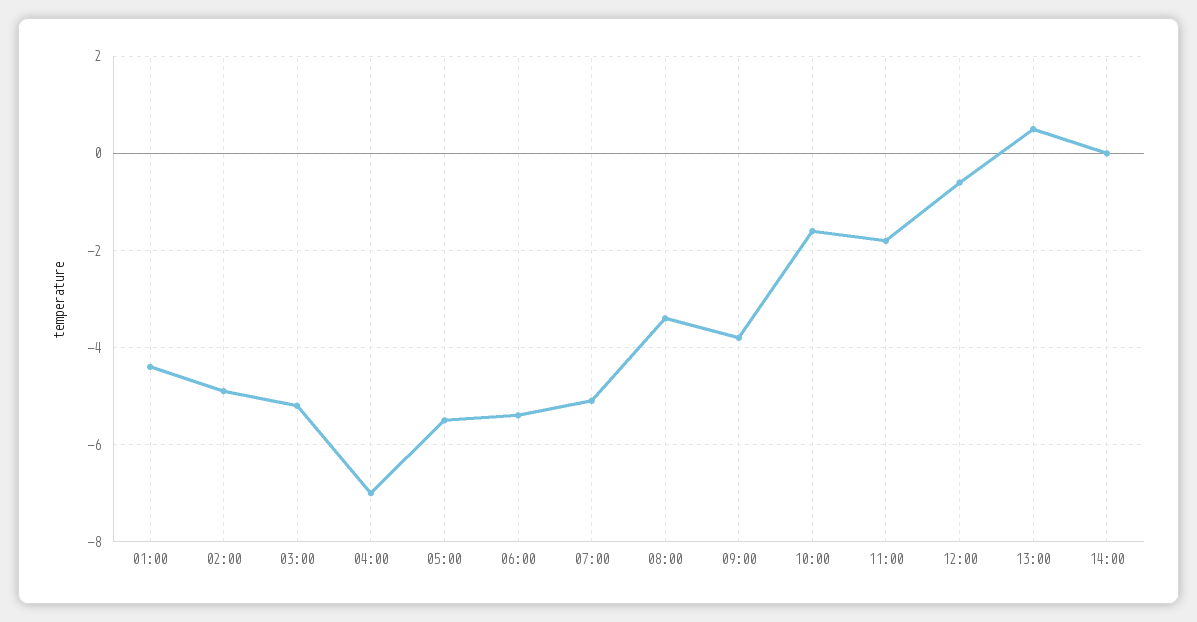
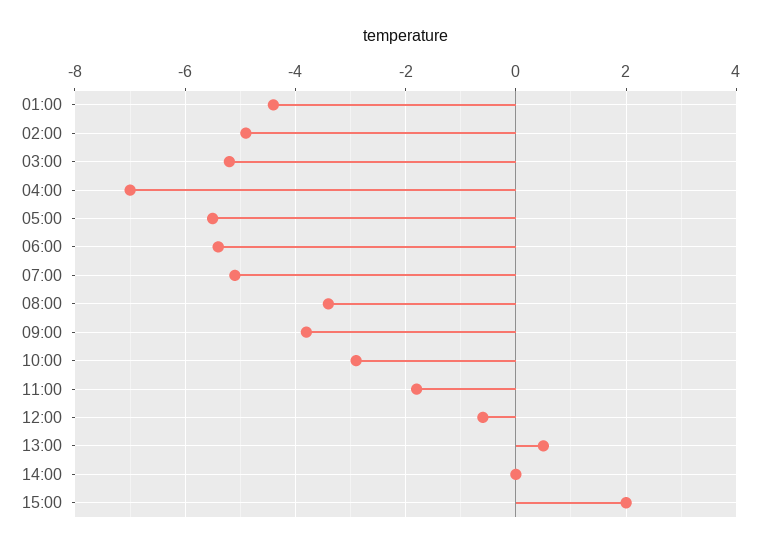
10:00: -1.5 -> -3
15:00: none -> 2

